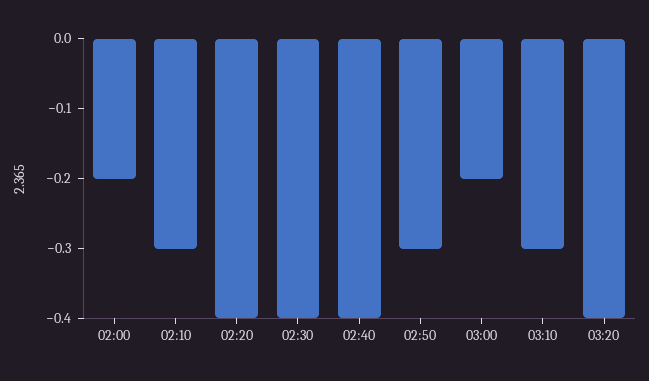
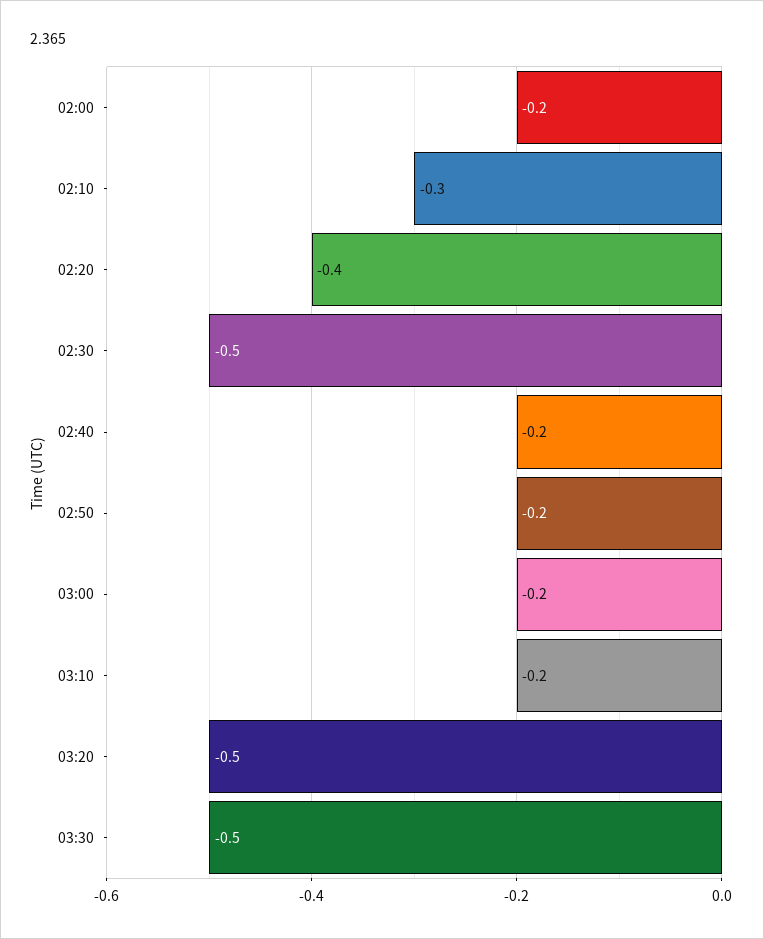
02:30: -0.4 -> -0.5
02:40: -0.4 -> -0.2
02:50: -0.3 -> -0.2
03:10: -0.3 -> -0.2
03:20: -0.4 -> -0.5
03:30: none -> -0.5

